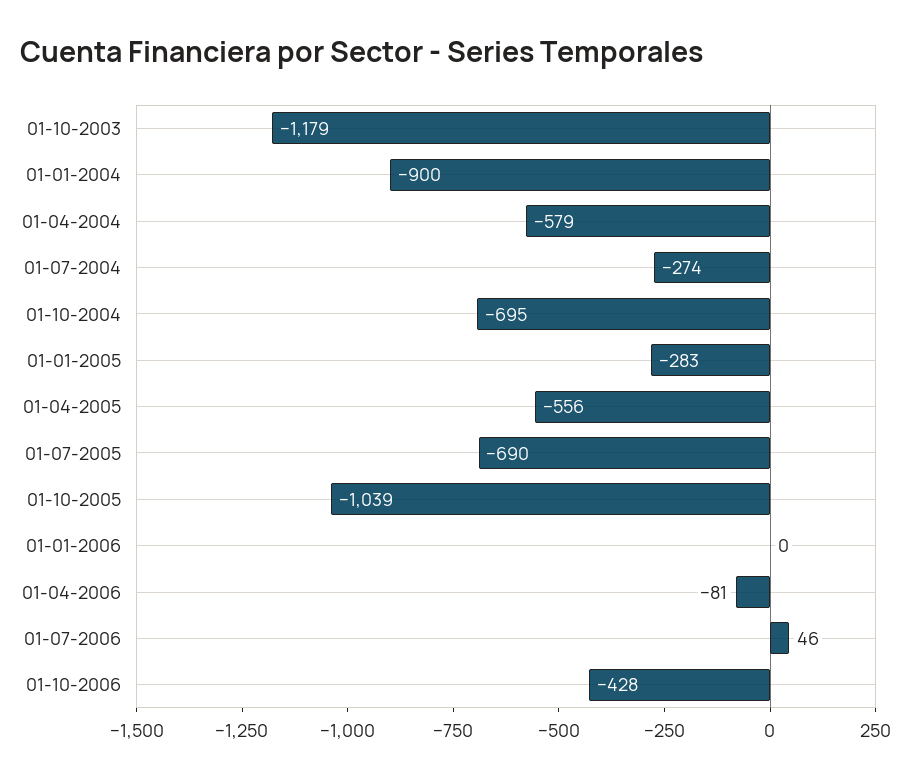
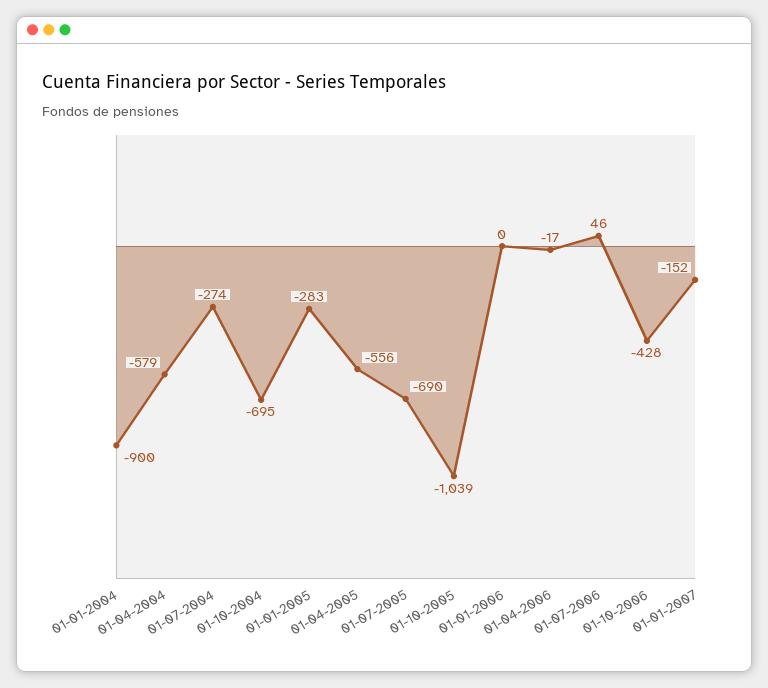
01-10-2003: -1179 -> none
01-04-2006: -81 -> -17
01-01-2007: none -> -152

